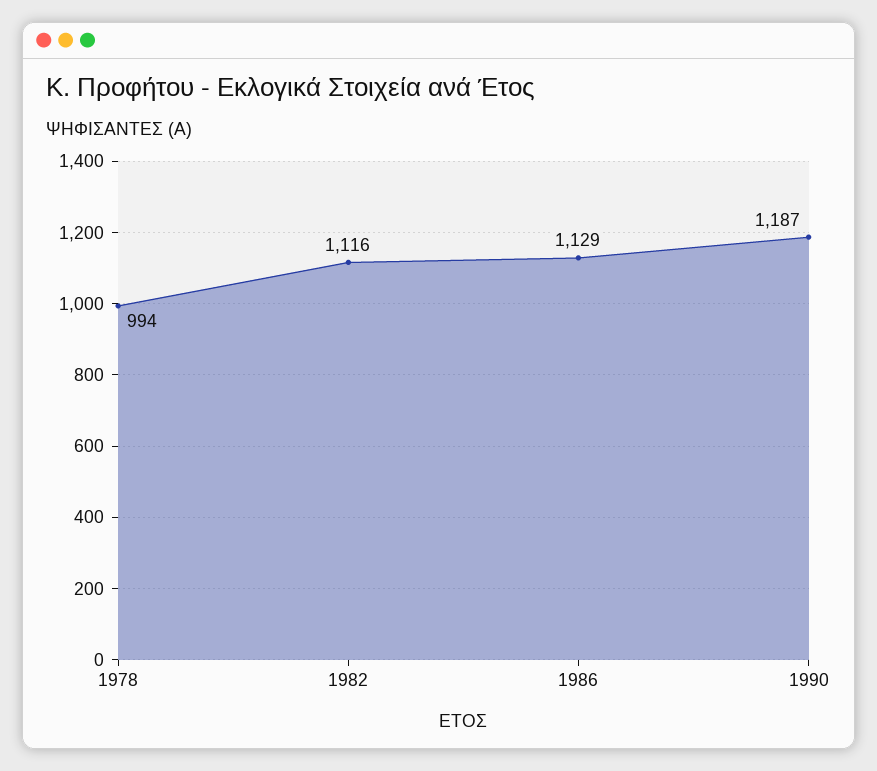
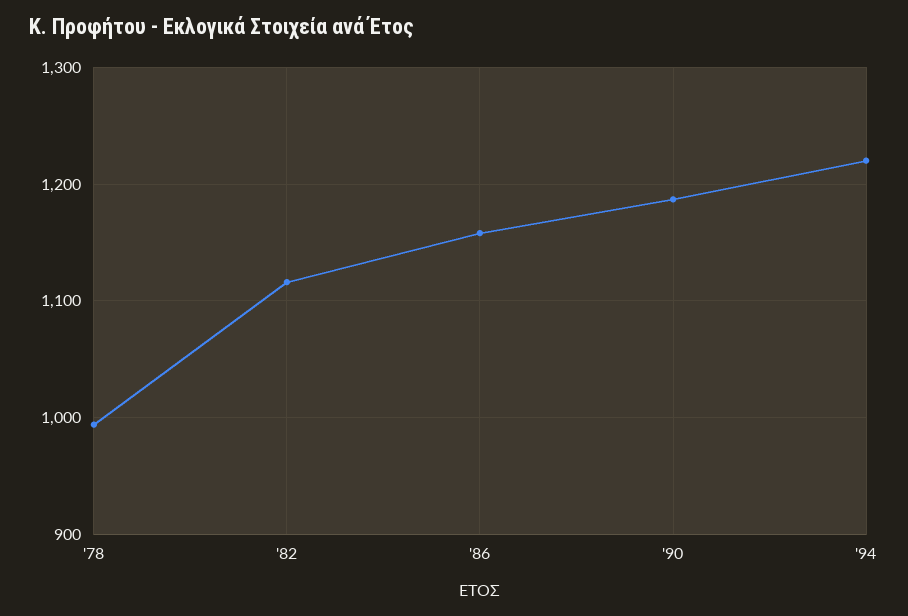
1986: 1129 -> 1160
'94: none -> 1220

